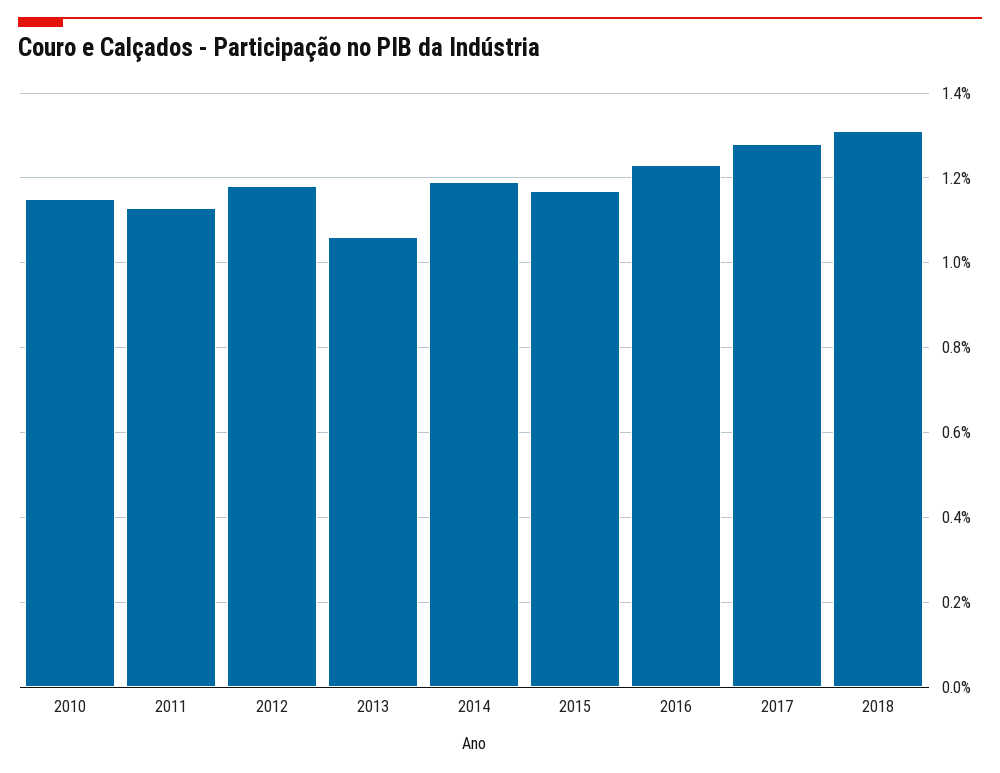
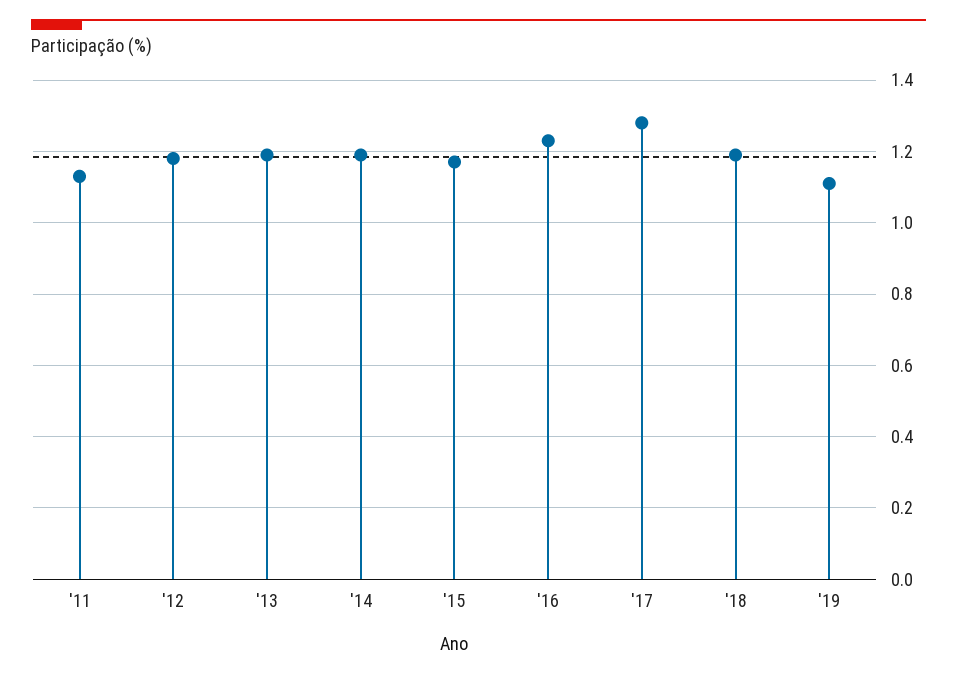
2010: 1.15 -> none
2013: 1.05 -> 1.2
2018: 1.3 -> 1.2
'19: none -> 1.1

